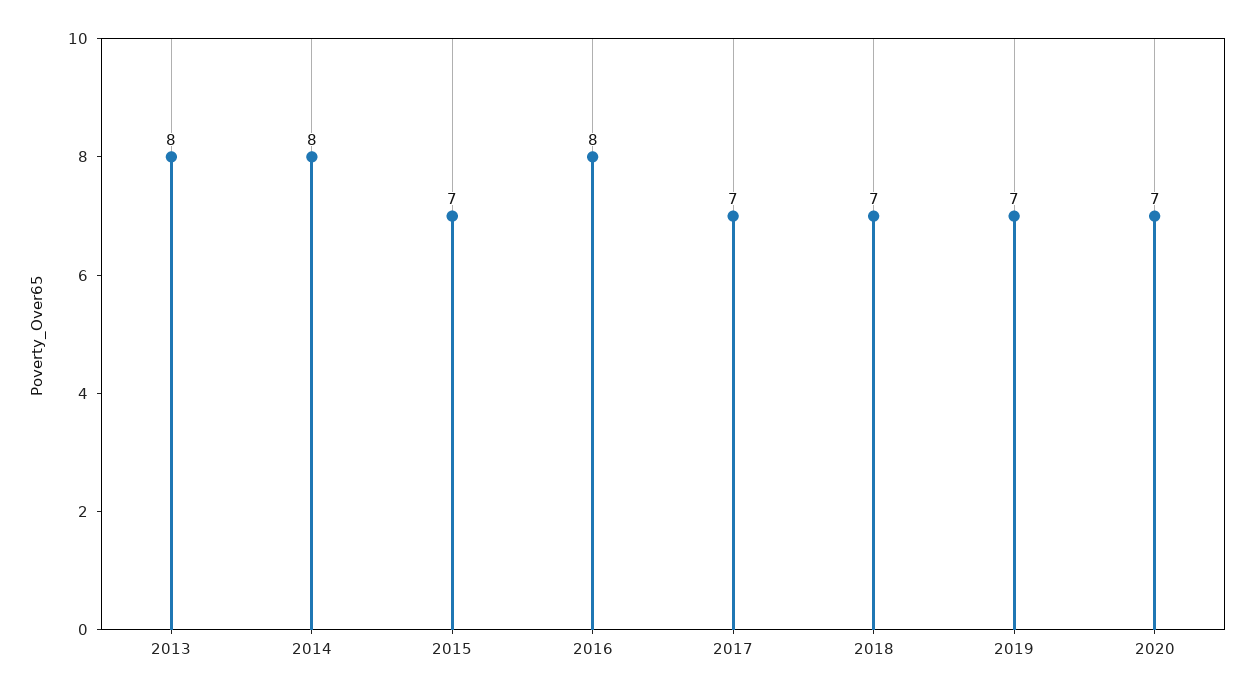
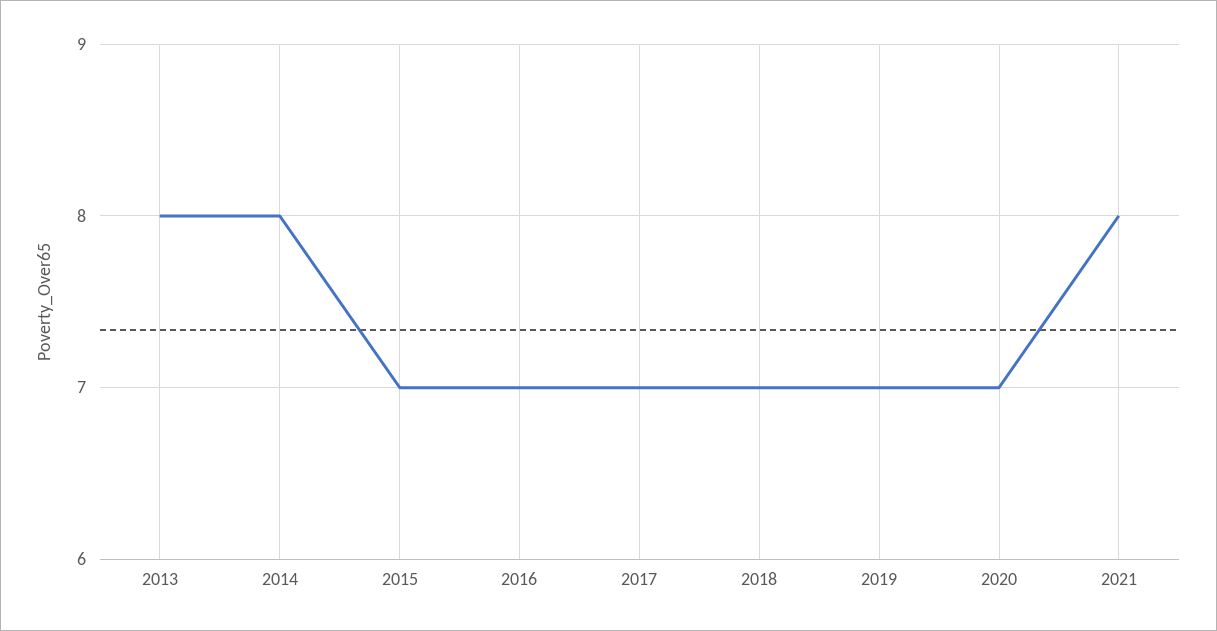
2016: 8 -> 7
2021: none -> 8

